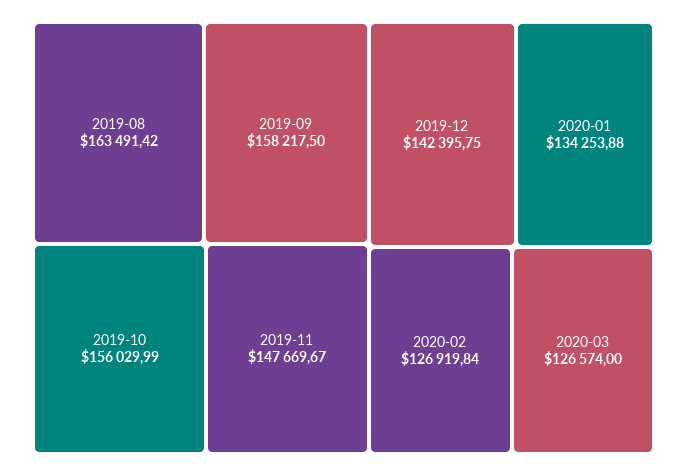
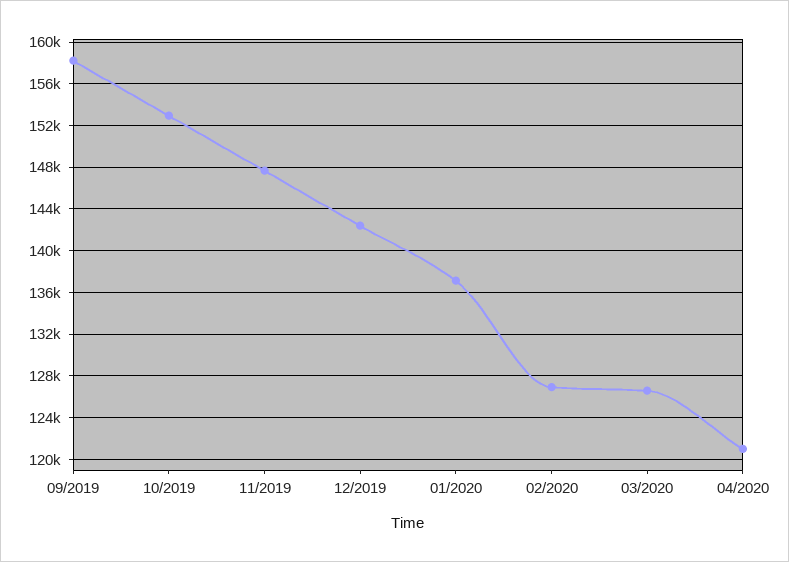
2019-08: 163491.42 -> none
2019-10: 156029.99 -> 153000
2020-01: 134253.88 -> 137000
04/2020: none -> 121000

